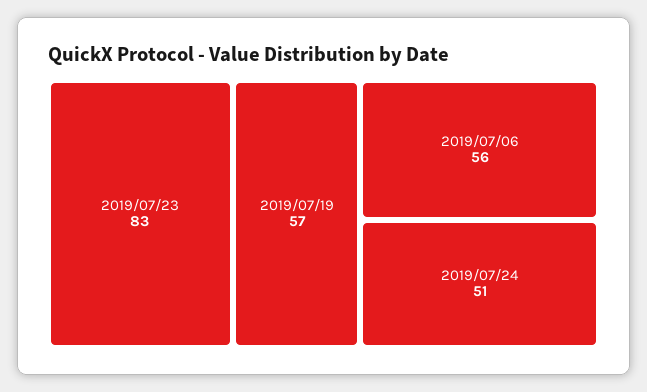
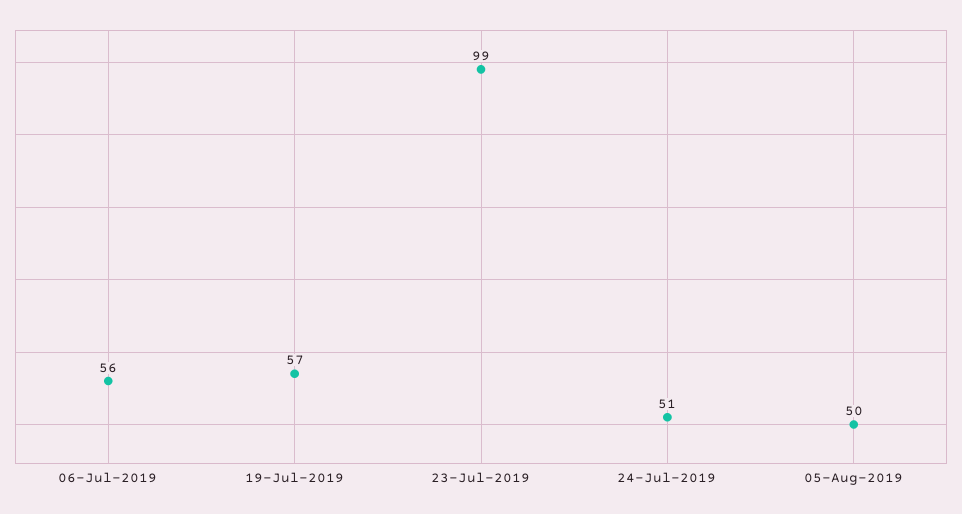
2019/07/23: 83 -> 99
05-Aug-2019: none -> 50

